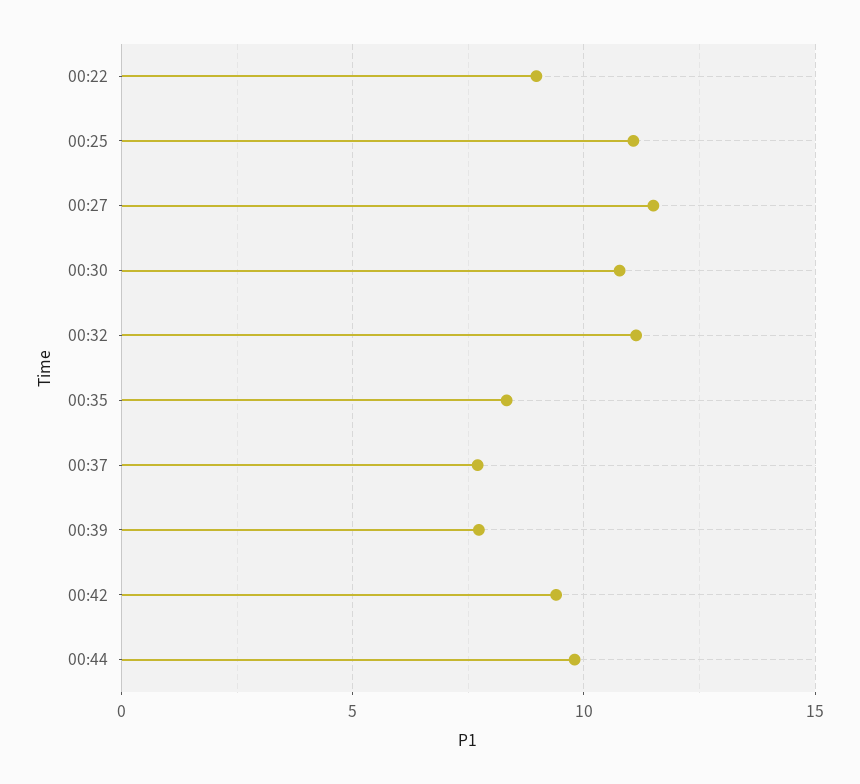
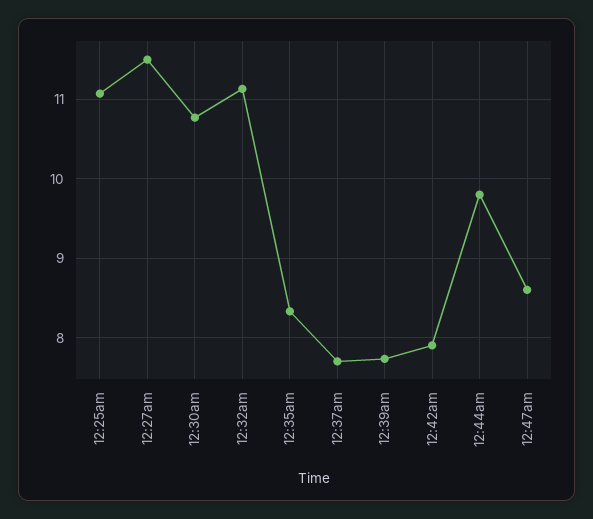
00:22: 9 -> none
00:42: 9.5 -> 7.9
12:47am: none -> 8.6

